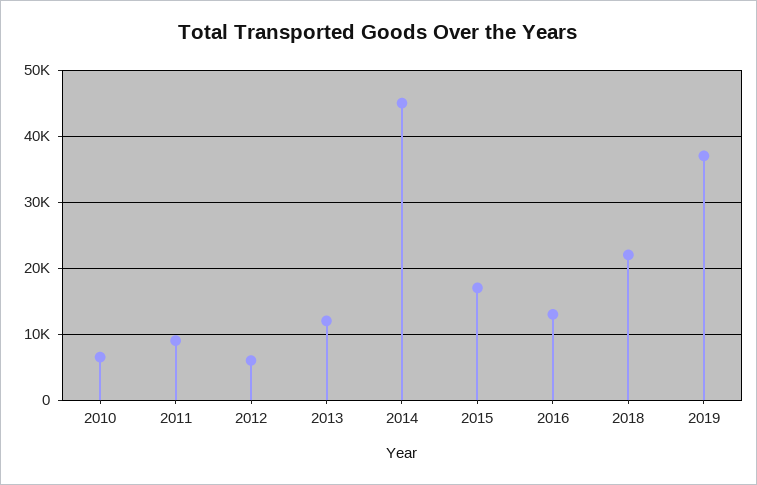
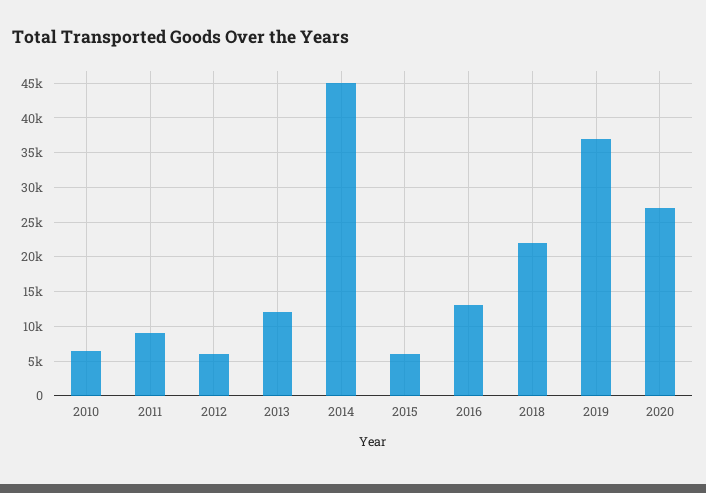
2015: 17000 -> 6000
2020: none -> 27000

